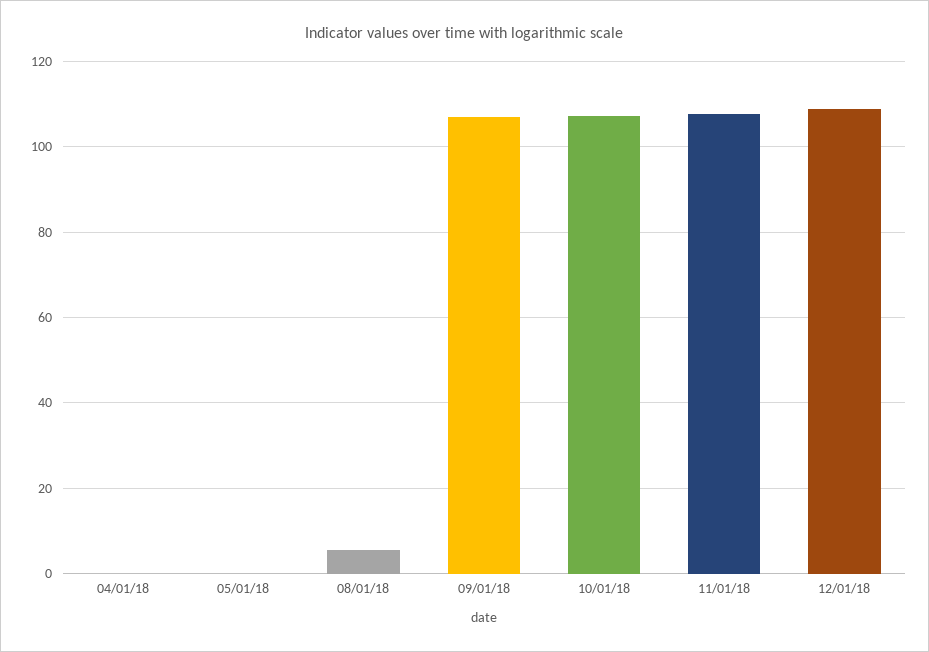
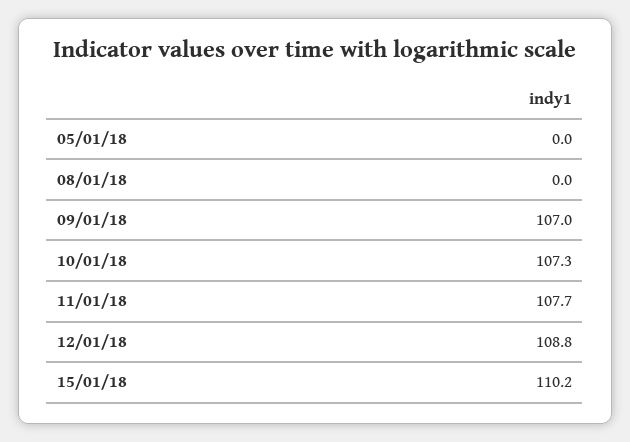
04/01/18: 0 -> none
08/01/18: 6 -> 0
15/01/18: none -> 110.2

